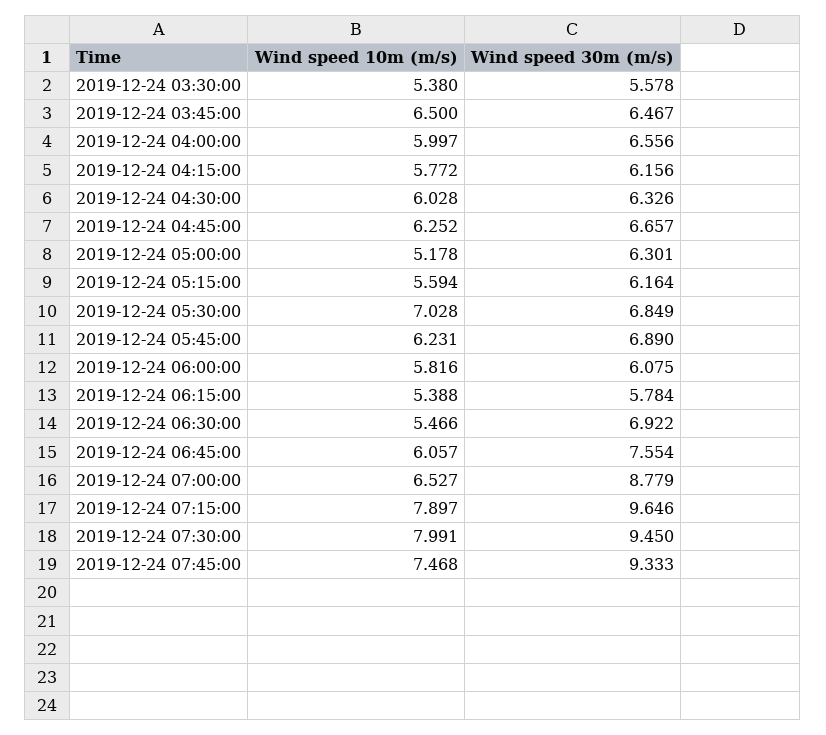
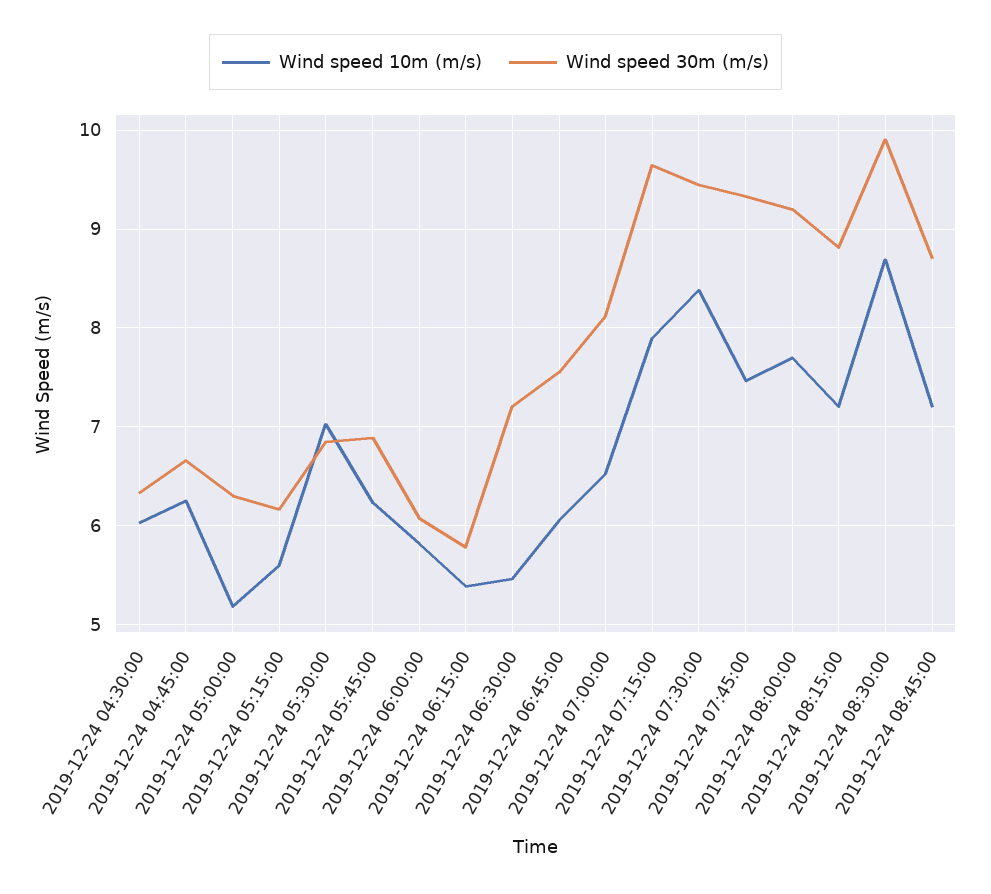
Wind speed 10m (m/s), 2019-12-24 03:30:00: 5.38 -> none
Wind speed 30m (m/s), 2019-12-24 03:30:00: 5.578 -> none
Wind speed 10m (m/s), 2019-12-24 03:45:00: 6.5 -> none
Wind speed 30m (m/s), 2019-12-24 03:45:00: 6.467 -> none
Wind speed 10m (m/s), 2019-12-24 04:00:00: 5.997 -> none
Wind speed 30m (m/s), 2019-12-24 04:00:00: 6.556 -> none
Wind speed 10m (m/s), 2019-12-24 04:15:00: 5.772 -> none
Wind speed 30m (m/s), 2019-12-24 04:15:00: 6.156 -> none
Wind speed 30m (m/s), 2019-12-24 06:30:00: 6.922 -> 7.2
Wind speed 30m (m/s), 2019-12-24 07:00:00: 8.779 -> 8.1
Wind speed 10m (m/s), 2019-12-24 07:30:00: 7.991 -> 8.4
Wind speed 10m (m/s), 2019-12-24 08:00:00: none -> 7.7
Wind speed 30m (m/s), 2019-12-24 08:00:00: none -> 9.2
Wind speed 10m (m/s), 2019-12-24 08:15:00: none -> 7.2
Wind speed 30m (m/s), 2019-12-24 08:15:00: none -> 8.8
Wind speed 10m (m/s), 2019-12-24 08:30:00: none -> 8.7
Wind speed 30m (m/s), 2019-12-24 08:30:00: none -> 9.9
Wind speed 10m (m/s), 2019-12-24 08:45:00: none -> 7.2
Wind speed 30m (m/s), 2019-12-24 08:45:00: none -> 8.7

